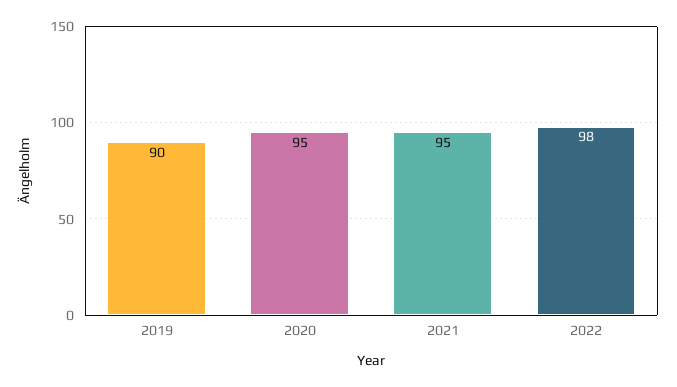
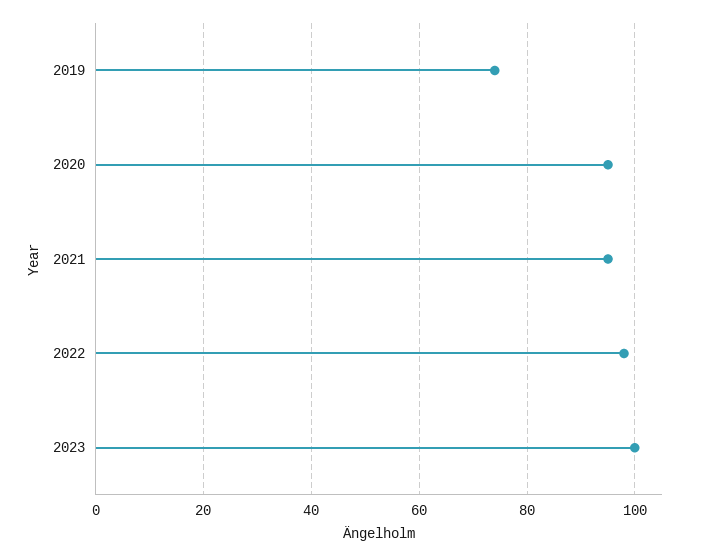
2019: 90 -> 75
2023: none -> 100

